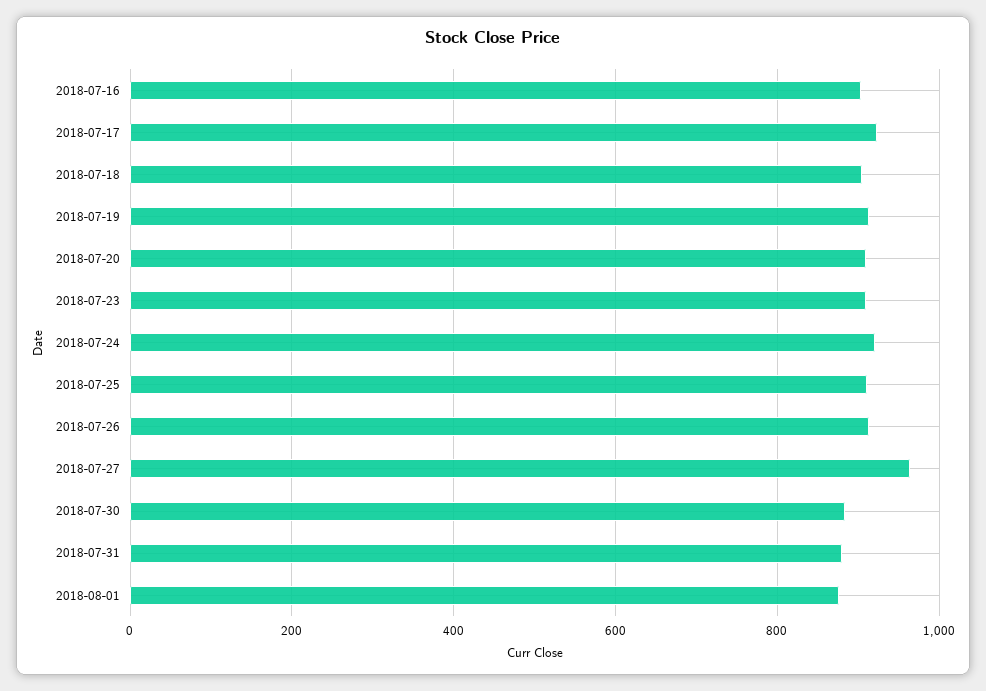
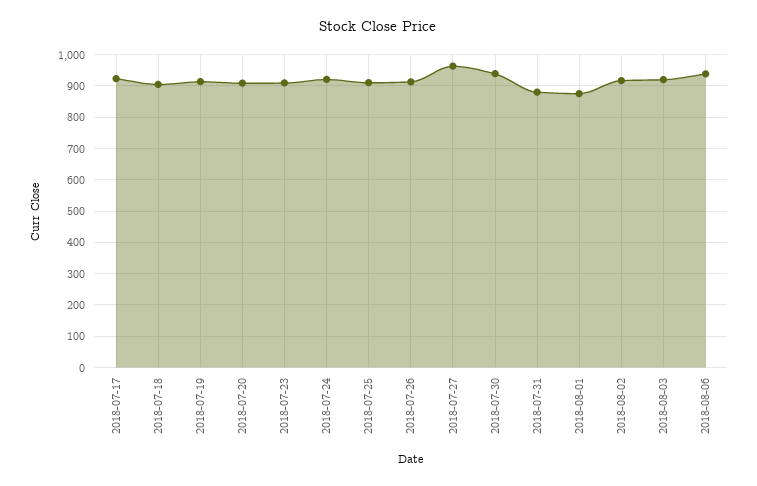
2018-07-16: 900 -> none
2018-07-30: 880 -> 940
2018-08-02: none -> 920
2018-08-03: none -> 920
2018-08-06: none -> 940

